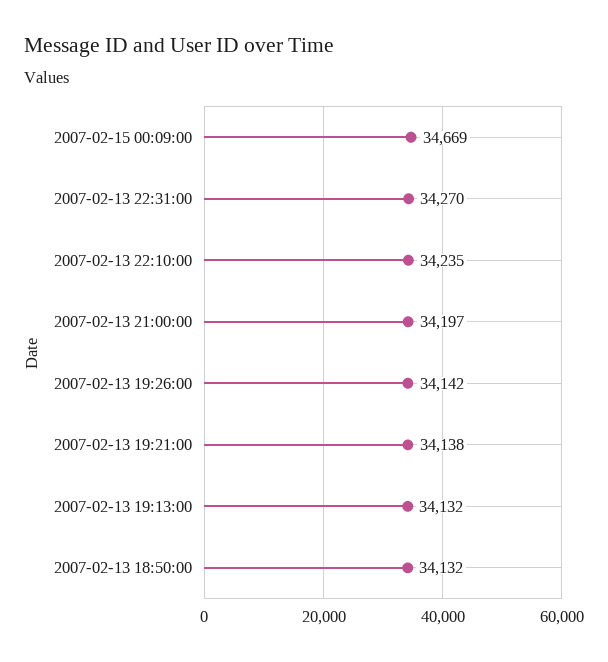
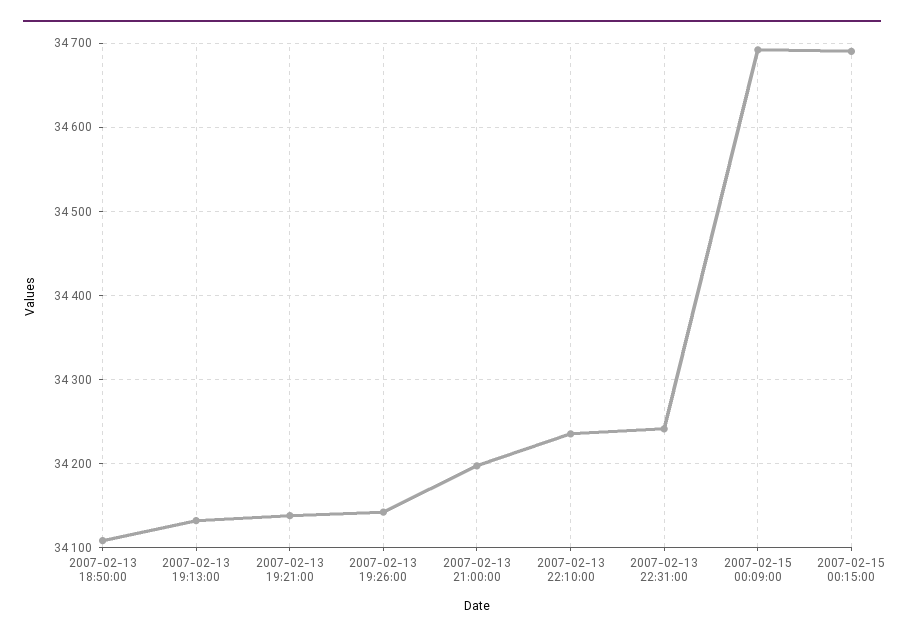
2007-02-15 00:09:00: 34669 -> 34690
2007-02-13 22:31:00: 34270 -> 34240
2007-02-13 18:50:00: 34132 -> 34110
2007-02-15 00:15:00: none -> 34690

